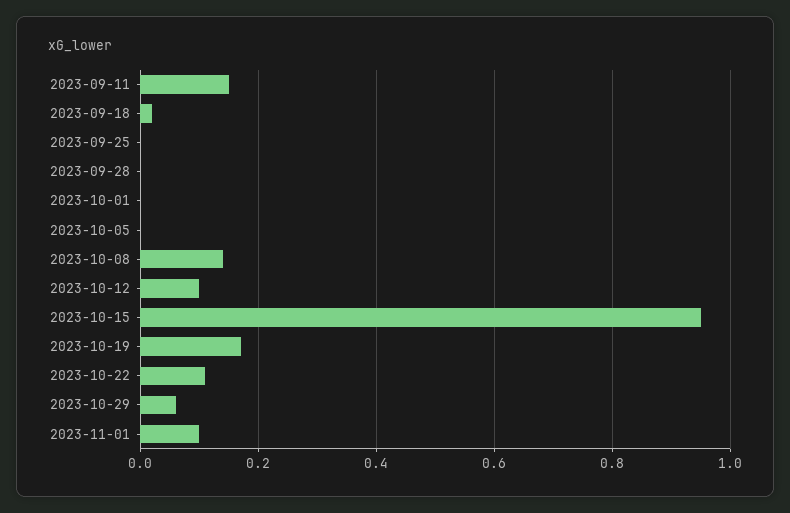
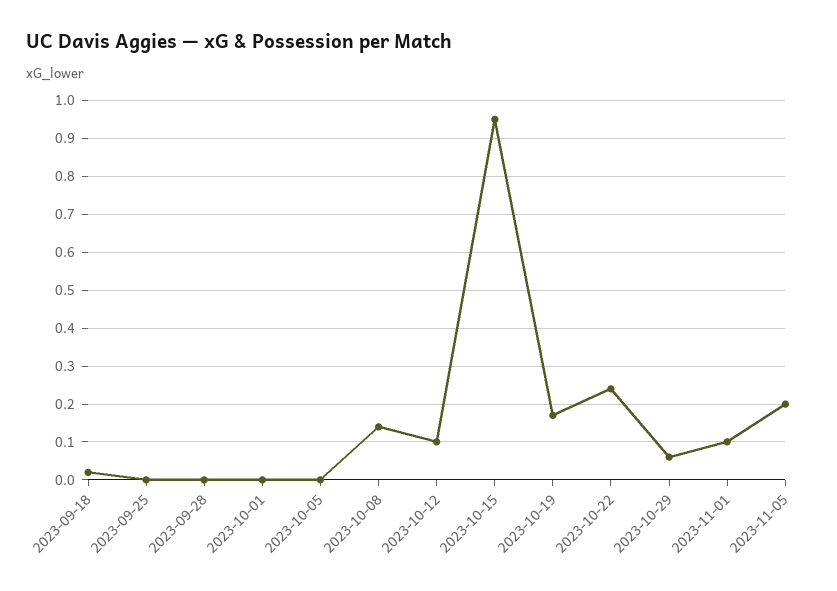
2023-09-11: 0.15 -> none
2023-10-22: 0.1 -> 0.25
2023-11-05: none -> 0.2

